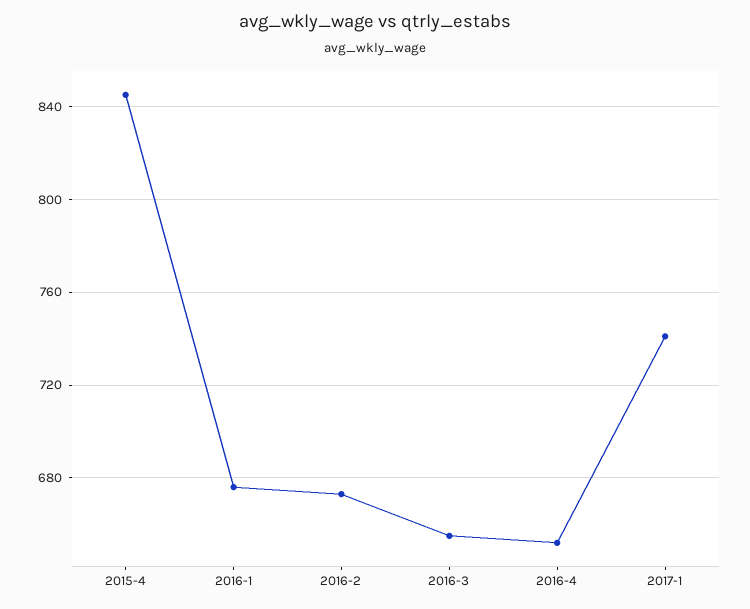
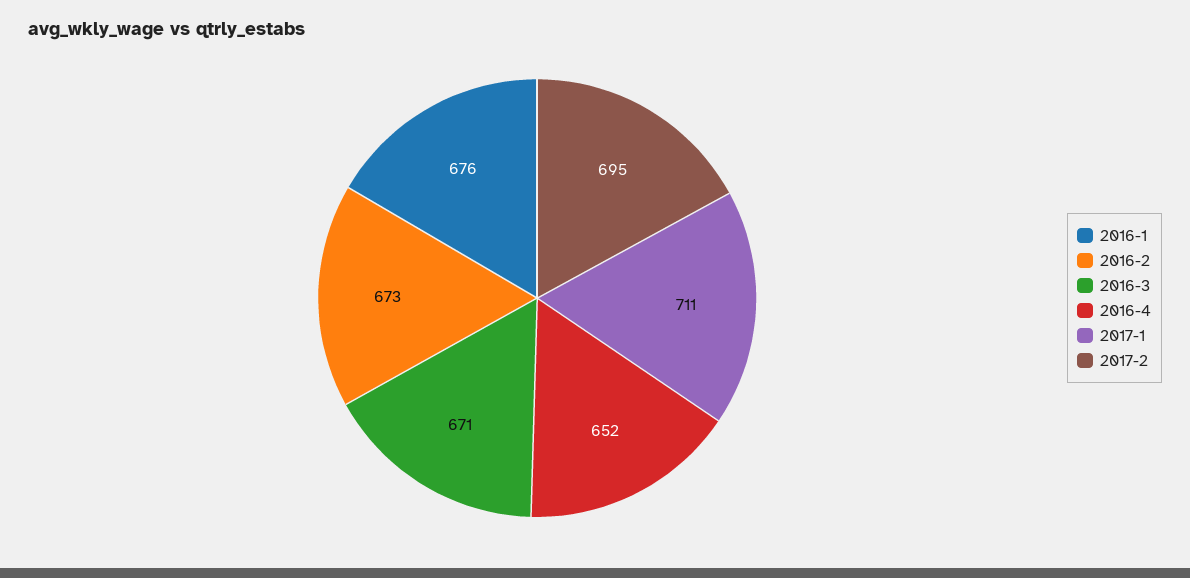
2015-4: 845 -> none
2016-3: 655 -> 671
2017-1: 740 -> 711
2017-2: none -> 695

